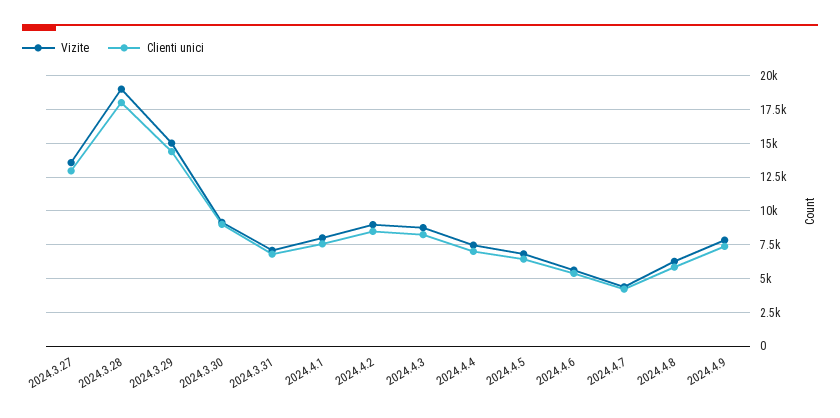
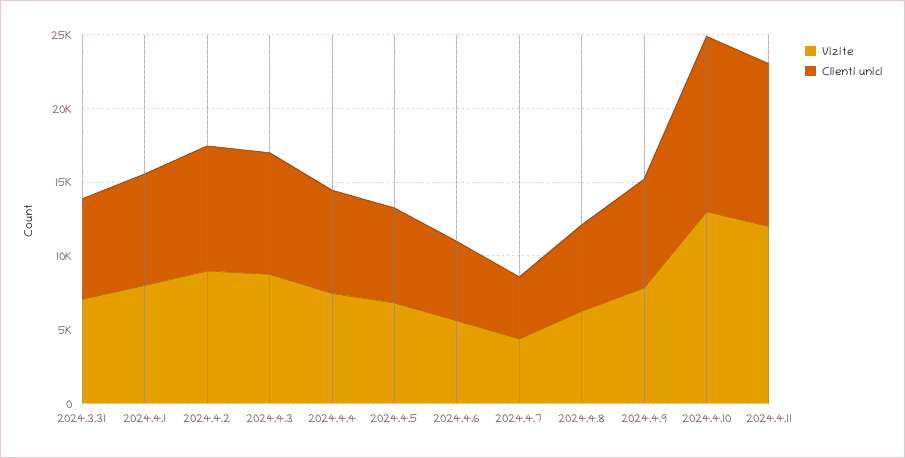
Vizite, 2024.3.27: 13500 -> none
Clienti unici, 2024.3.27: 13000 -> none
Vizite, 2024.3.28: 19000 -> none
Clienti unici, 2024.3.28: 18000 -> none
Vizite, 2024.3.29: 15000 -> none
Clienti unici, 2024.3.29: 14500 -> none
Vizite, 2024.3.30: 9000 -> none
Clienti unici, 2024.3.30: 9000 -> none
Vizite, 2024.4.10: none -> 13000
Clienti unici, 2024.4.10: none -> 12000
Vizite, 2024.4.11: none -> 12000
Clienti unici, 2024.4.11: none -> 11000

